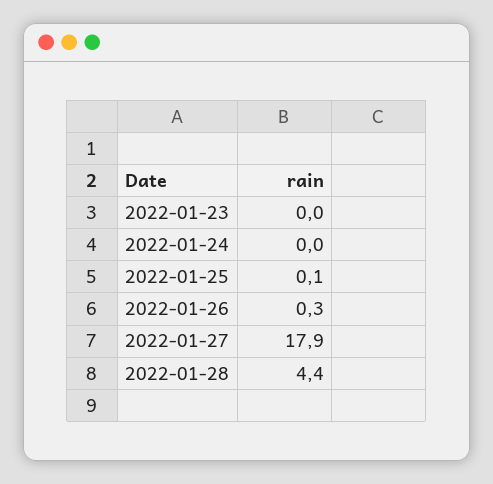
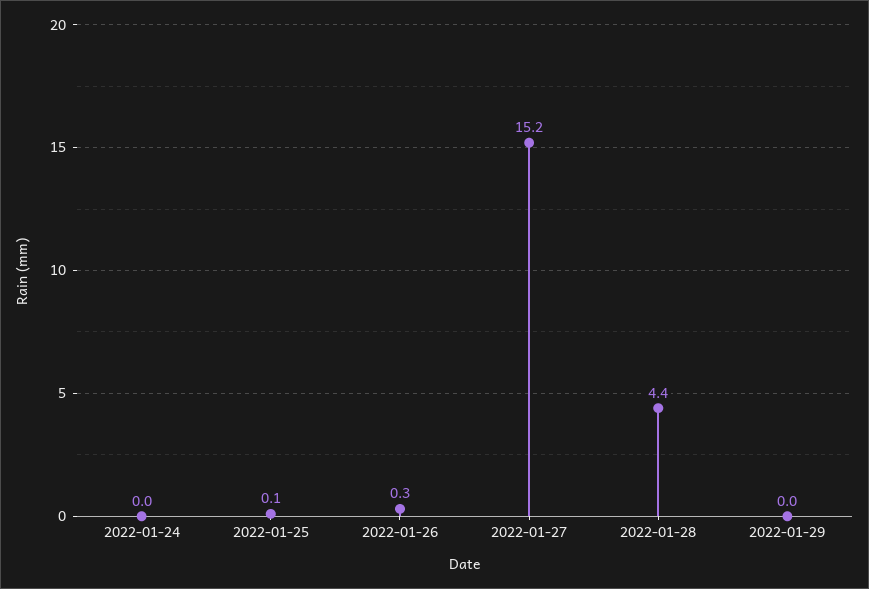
2022-01-23: 0 -> none
2022-01-27: 17.9 -> 15.2
2022-01-29: none -> 0

